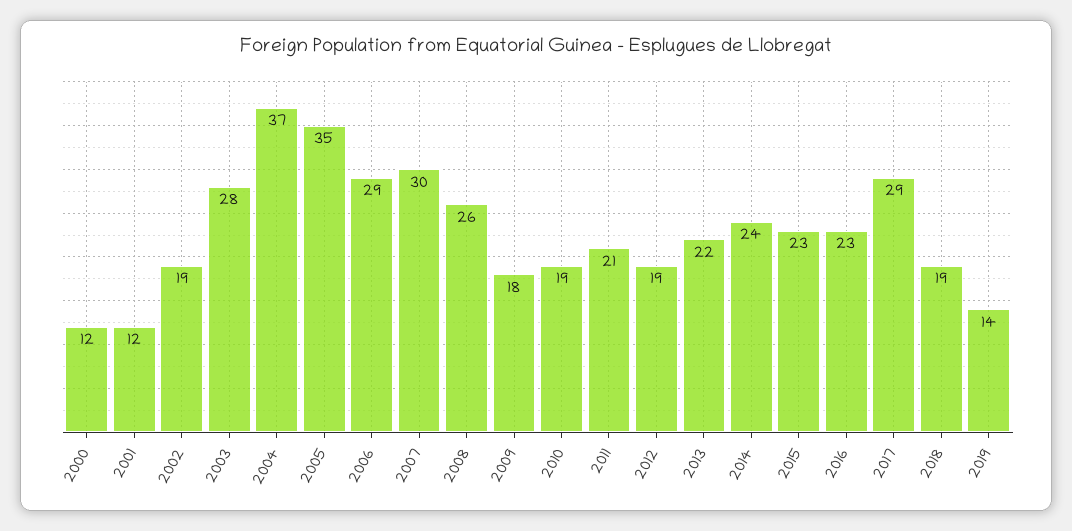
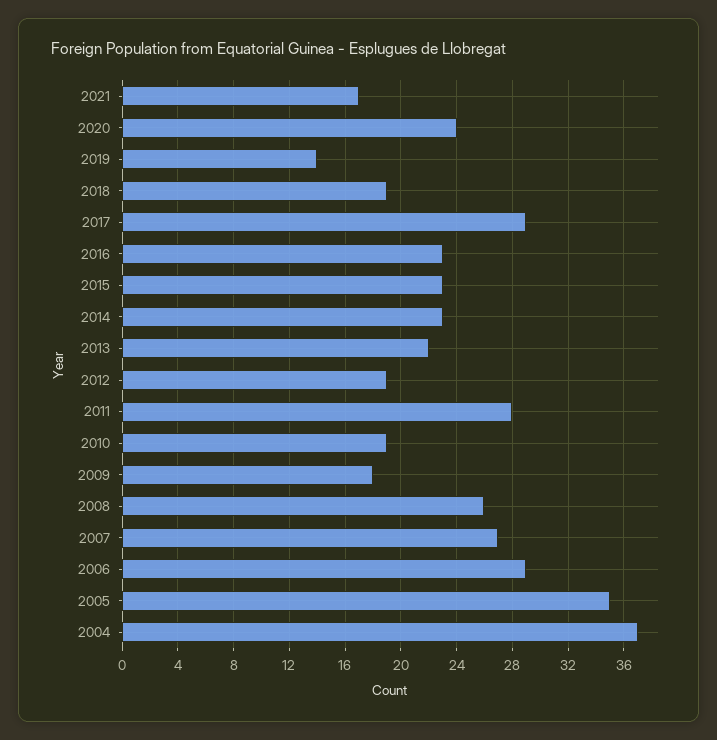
2000: 12 -> none
2001: 12 -> none
2002: 19 -> none
2003: 28 -> none
2007: 30 -> 27
2011: 21 -> 28
2014: 24 -> 23
2021: none -> 17
2020: none -> 24

